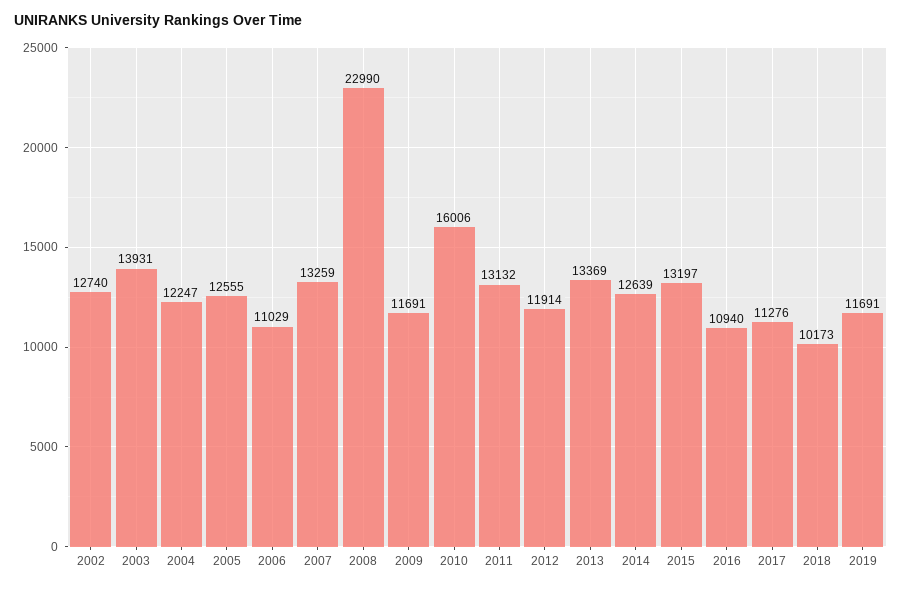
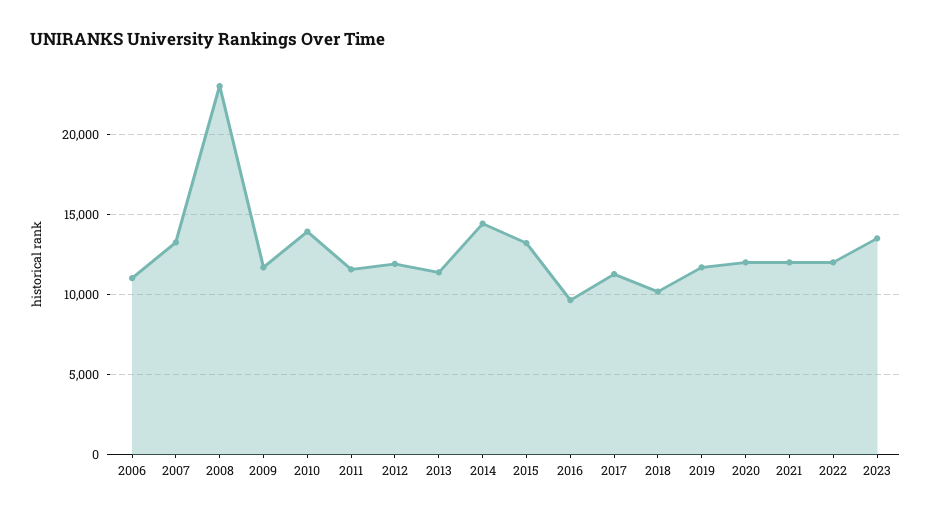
2002: 12740 -> none
2003: 13931 -> none
2004: 12247 -> none
2005: 12555 -> none
2010: 16006 -> 14000
2011: 13132 -> 11500
2013: 13369 -> 11500
2014: 12639 -> 14500
2016: 10940 -> 9500
2020: none -> 12000
2021: none -> 12000
2022: none -> 12000
2023: none -> 13500

